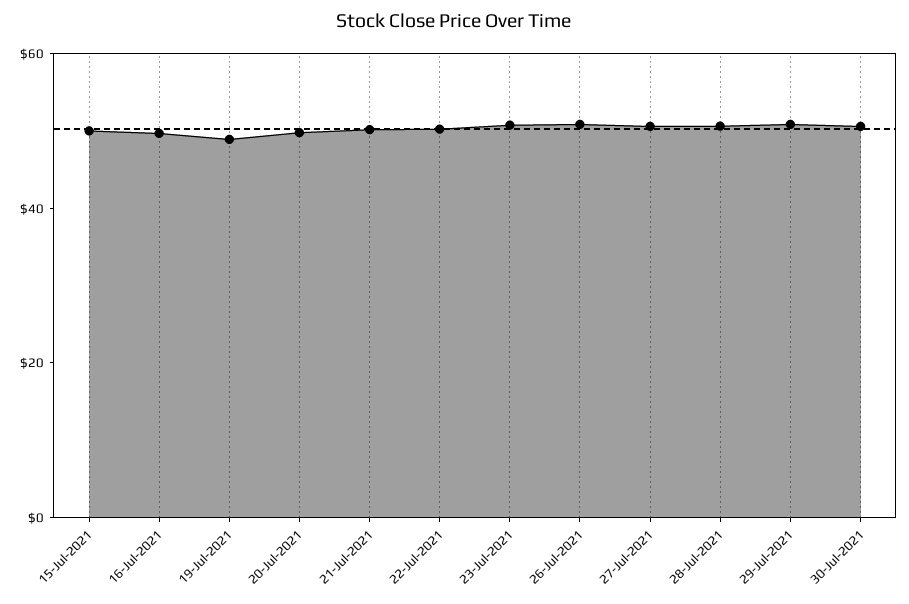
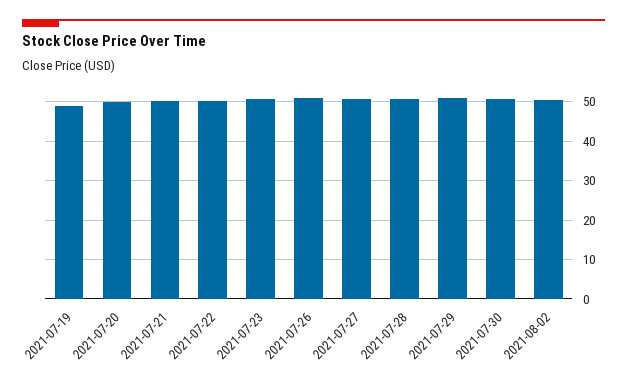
15-Jul-2021: 50 -> none
16-Jul-2021: 50 -> none
2021-08-02: none -> 50

